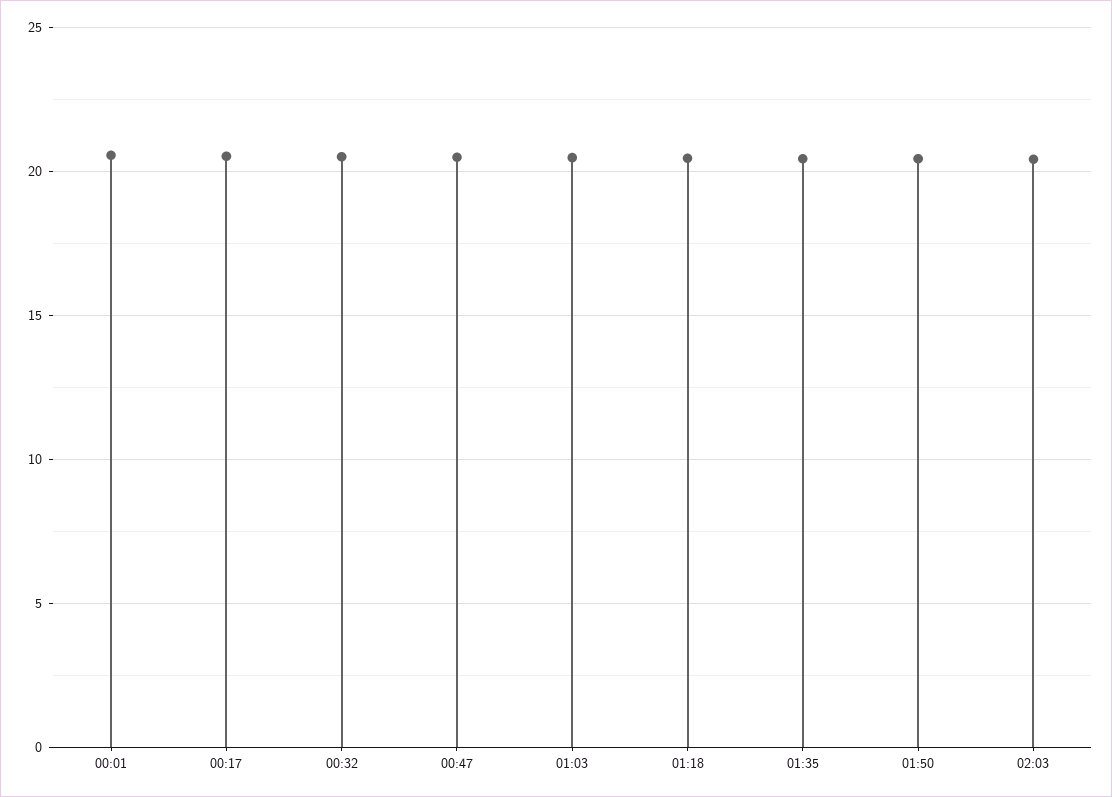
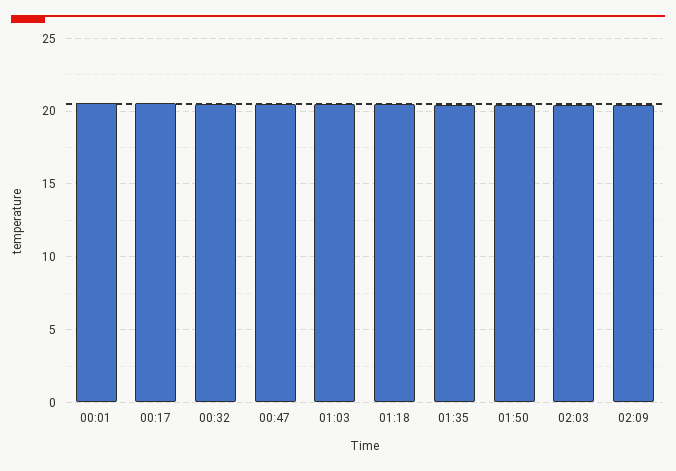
02:09: none -> 20.5

